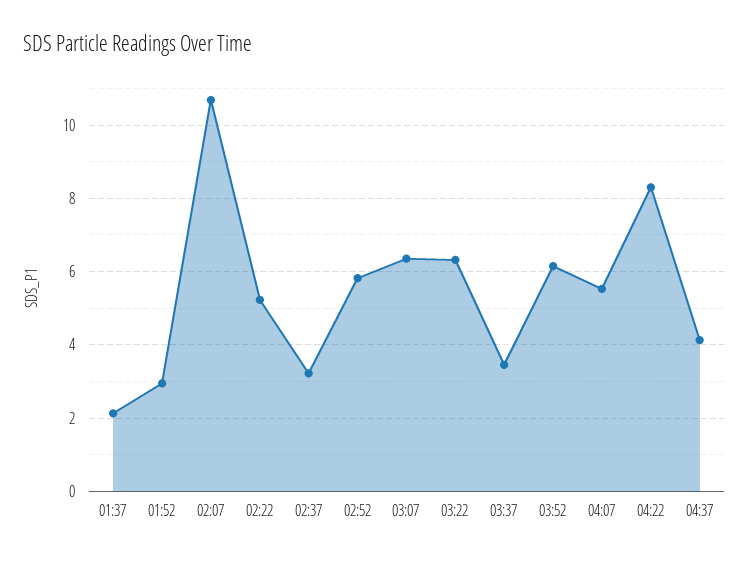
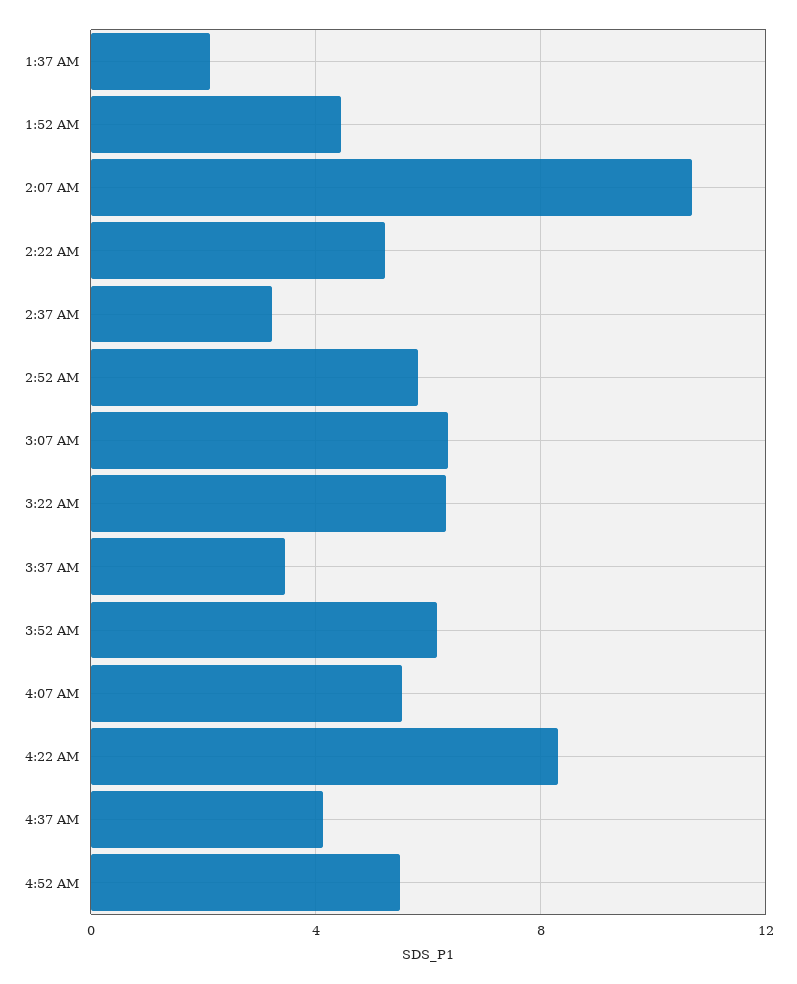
01:52: 3 -> 4.5
4:52 AM: none -> 5.5

